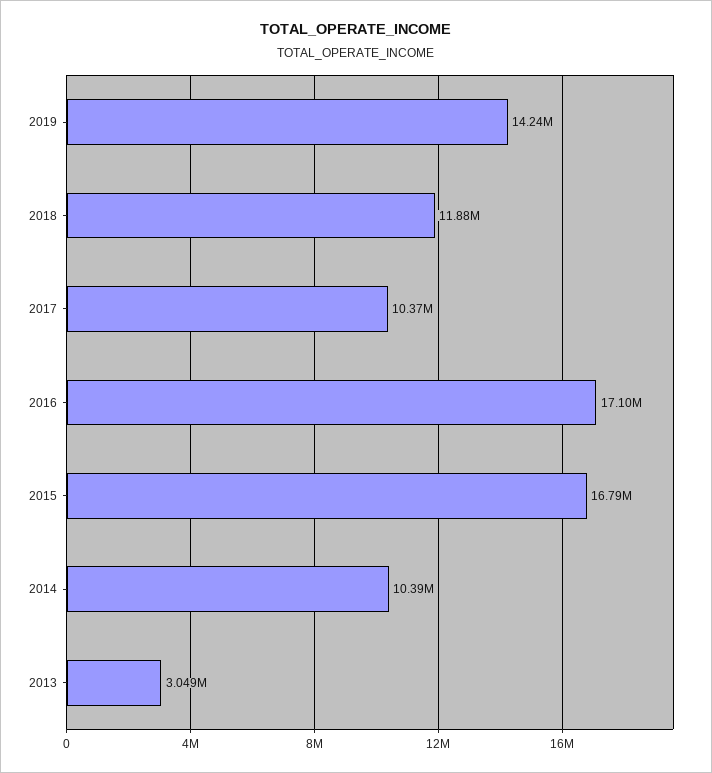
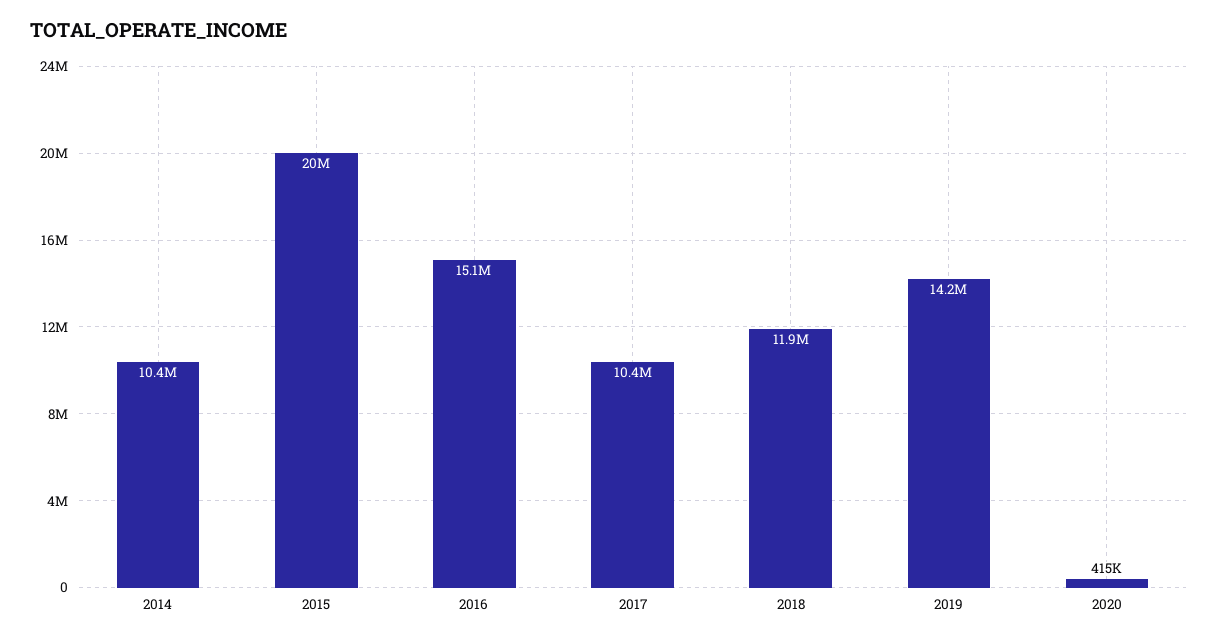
2016: 17100000 -> 15100000
2015: 16790000 -> 20000000
2013: 3049000 -> none
2020: none -> 415000

